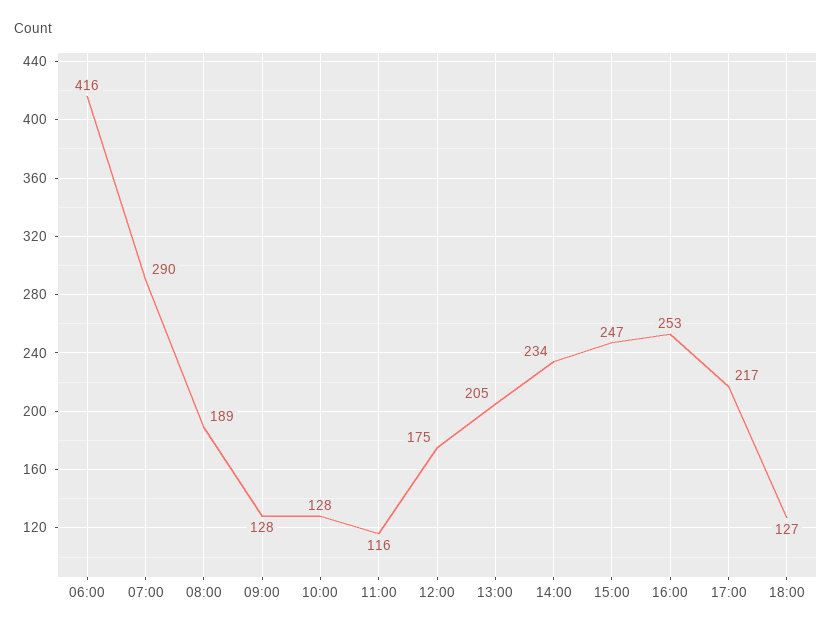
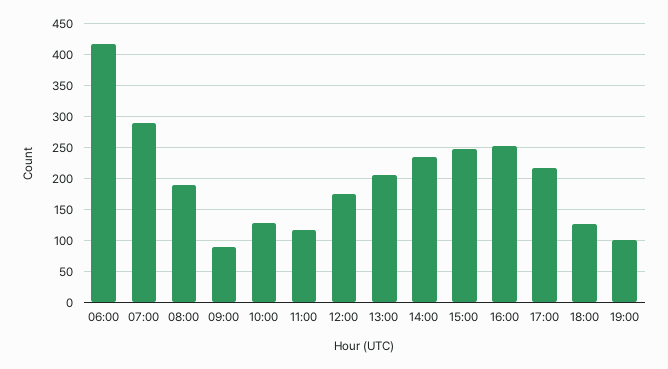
09:00: 128 -> 90
19:00: none -> 100

